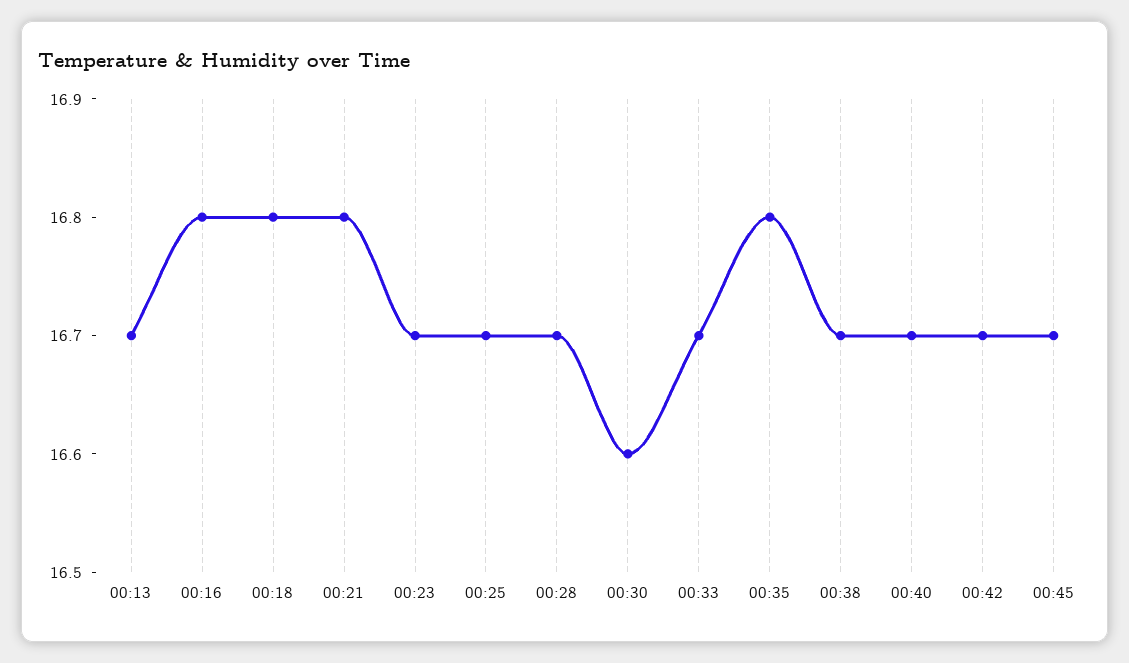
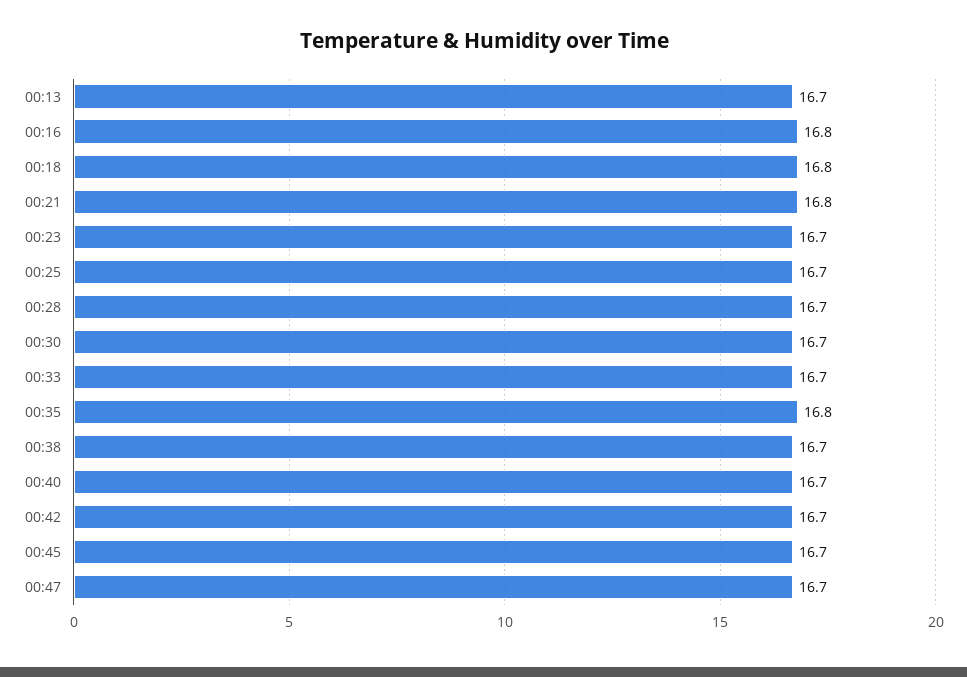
00:30: 16.6 -> 16.7
00:47: none -> 16.7

